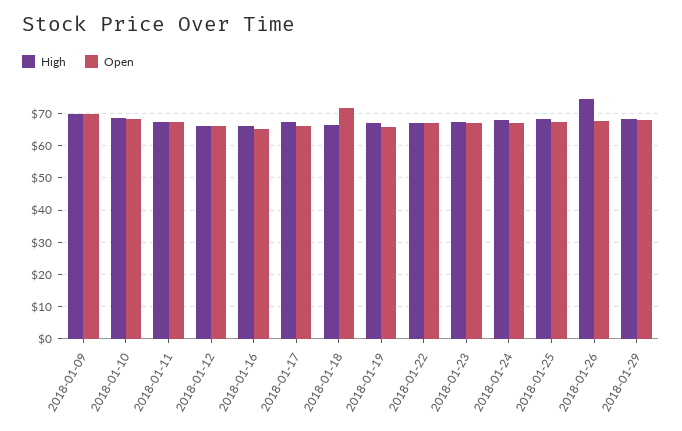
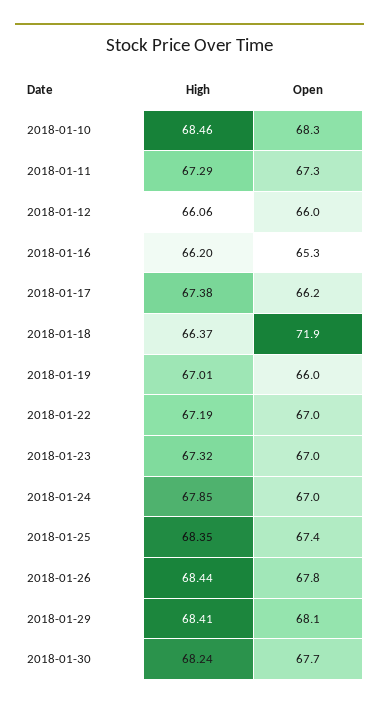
High, 2018-01-09: 70 -> none
Open, 2018-01-09: 70 -> none
High, 2018-01-26: 74 -> 68.44
High, 2018-01-30: none -> 68.24
Open, 2018-01-30: none -> 67.7

